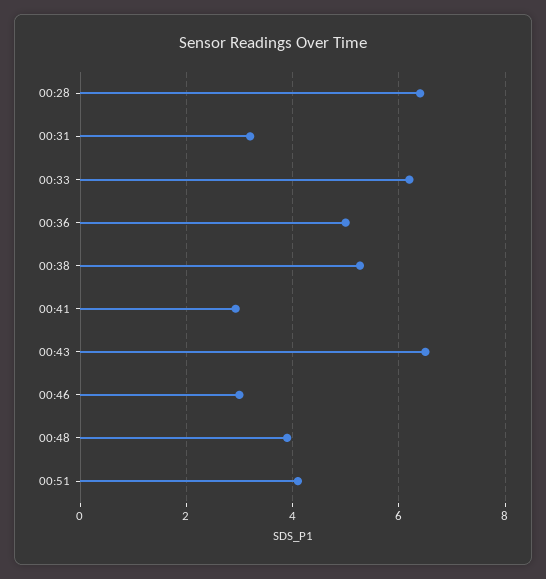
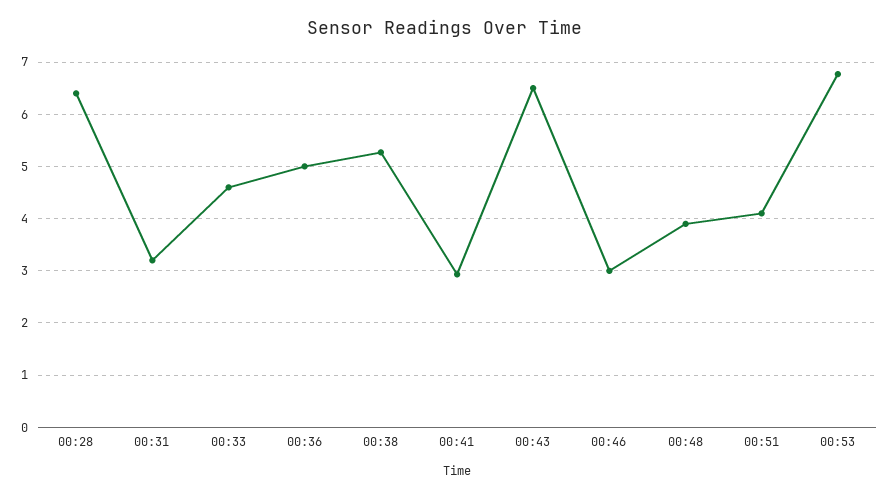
00:33: 6.2 -> 4.6
00:53: none -> 6.8

